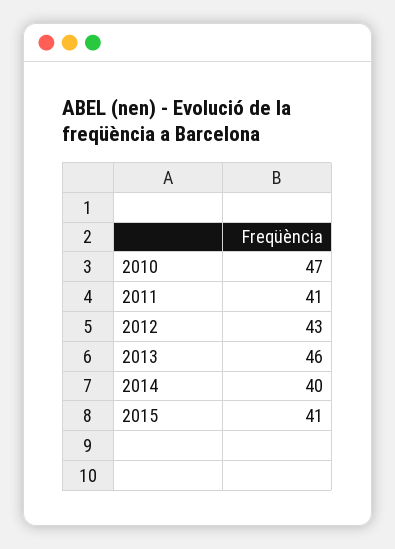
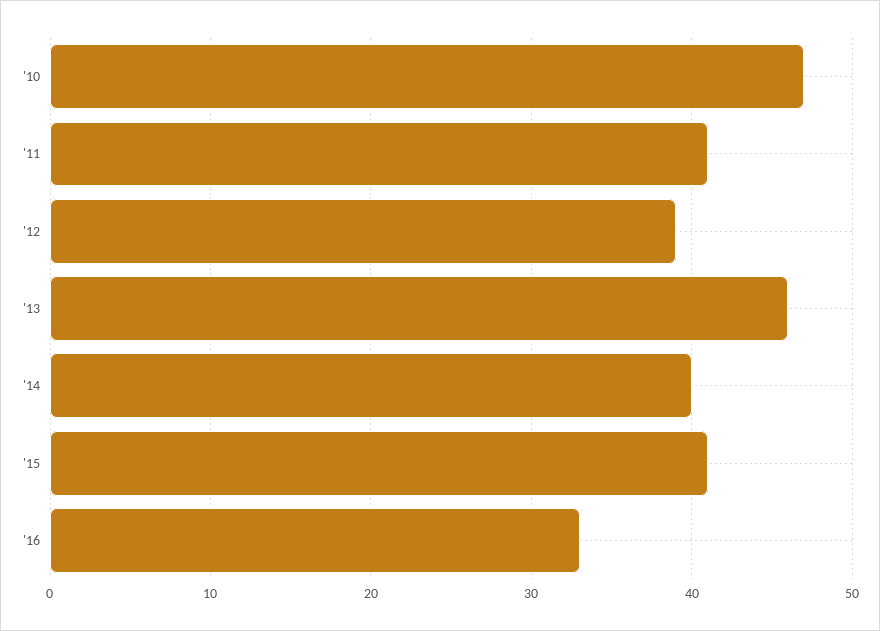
2012: 43 -> 39
'16: none -> 33

